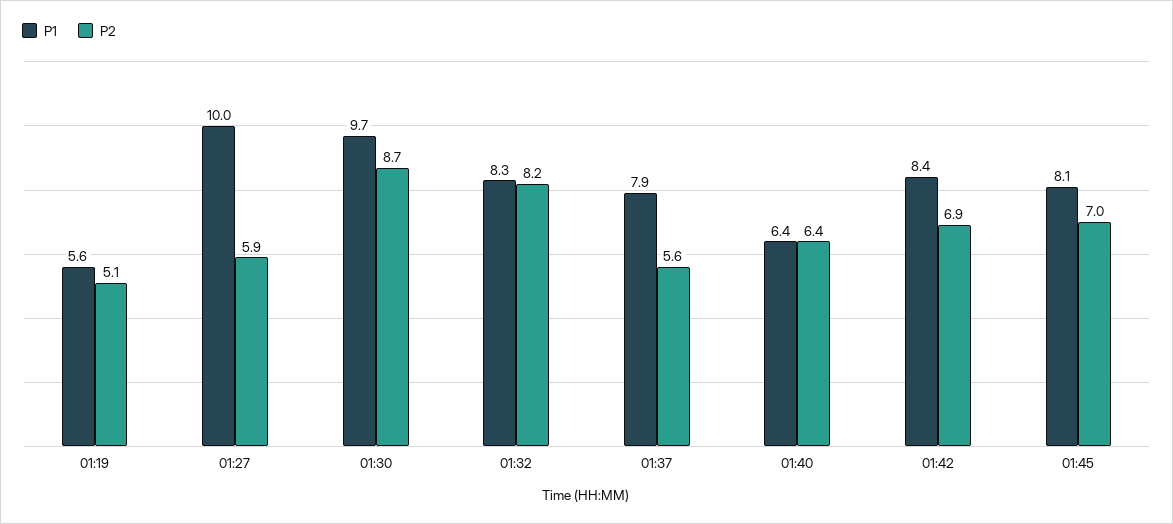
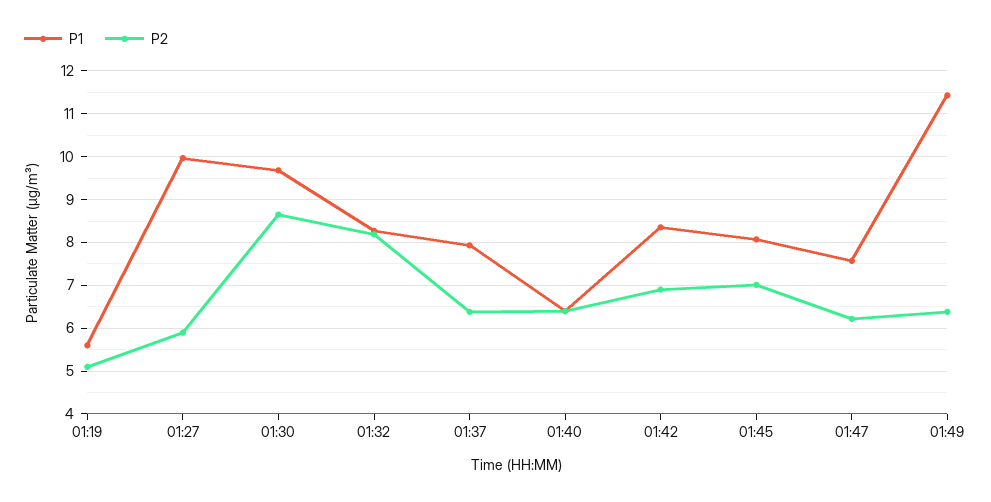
P2, 01:37: 5.6 -> 6.4
P1, 01:47: none -> 7.6
P2, 01:47: none -> 6.2
P1, 01:49: none -> 11.4
P2, 01:49: none -> 6.4

